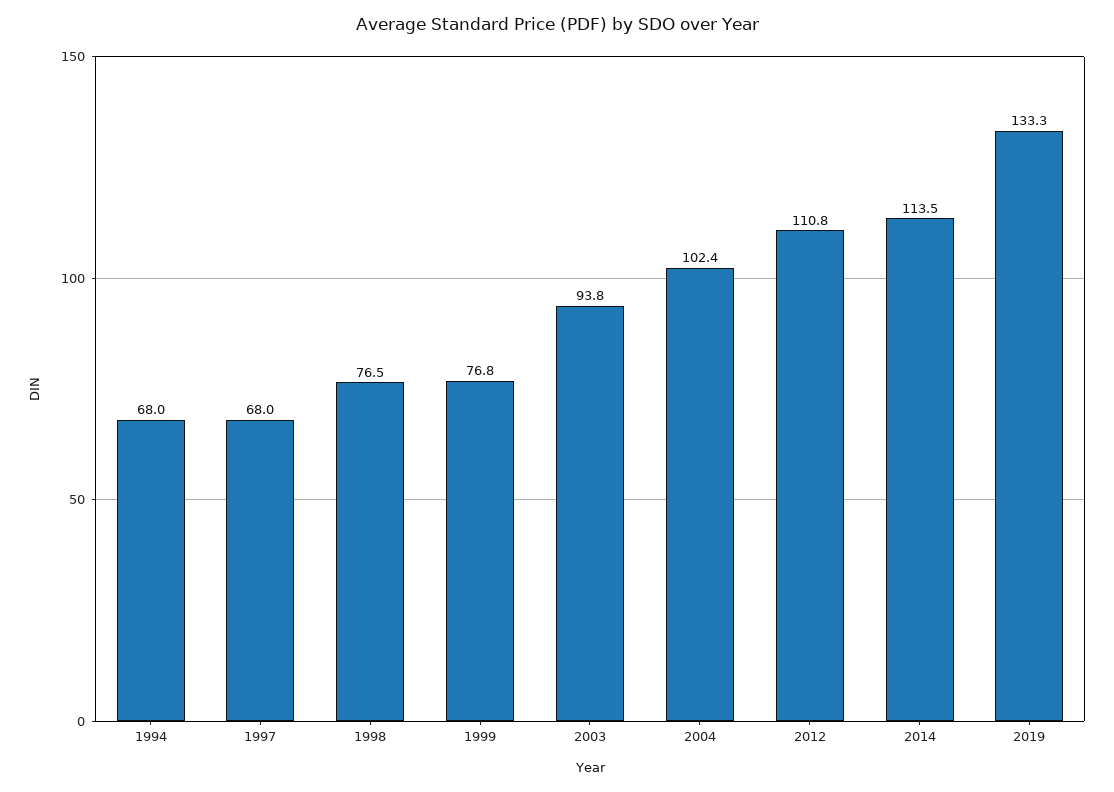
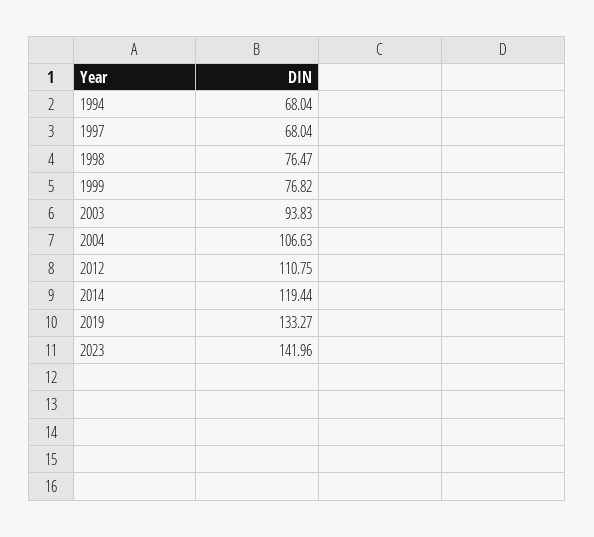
2004: 102.4 -> 106.63
2014: 113.5 -> 119.44
2023: none -> 141.96

